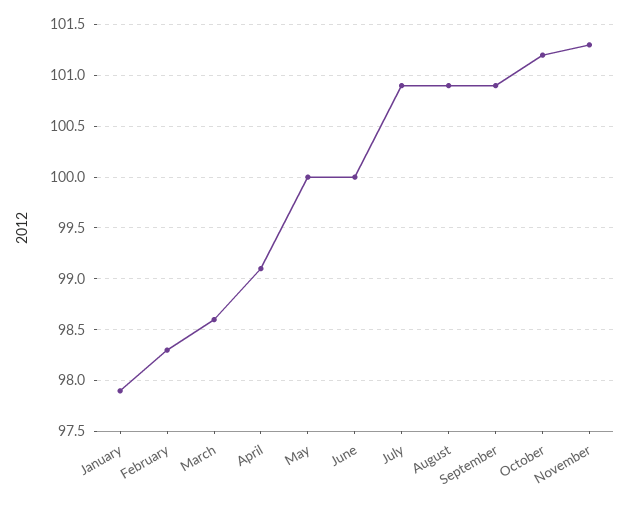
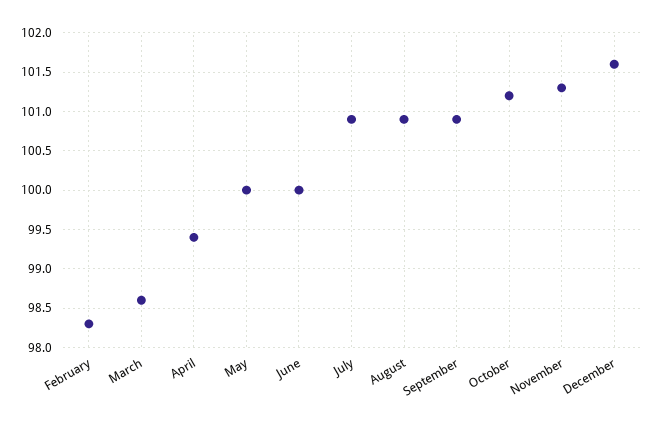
January: 97.9 -> none
April: 99.1 -> 99.4
December: none -> 101.6

